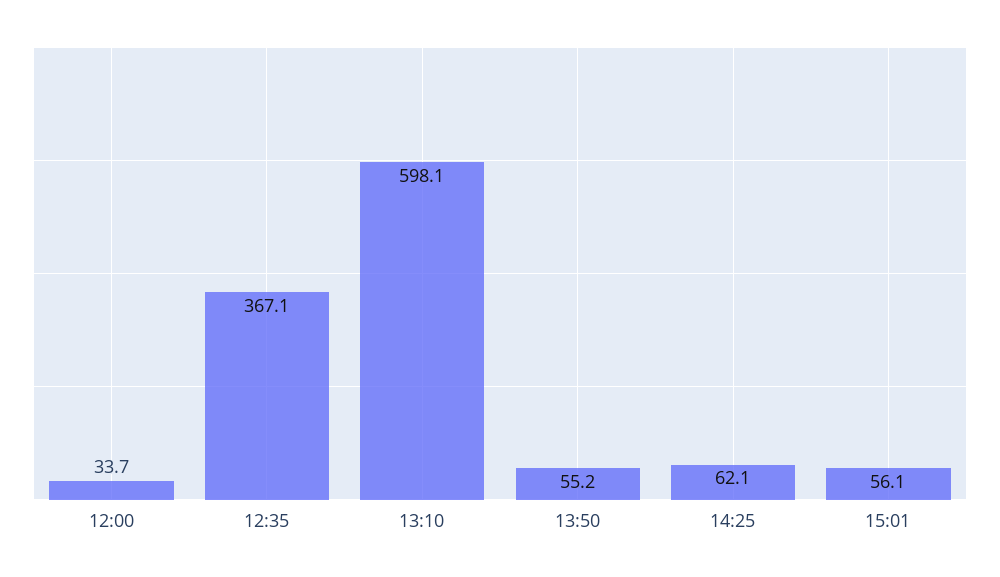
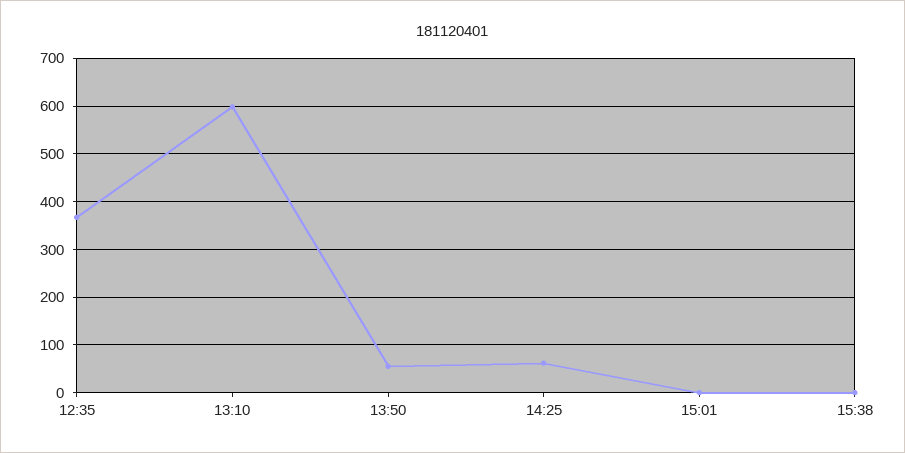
12:00: 33.7 -> none
15:01: 56.1 -> 0
15:38: none -> 0

